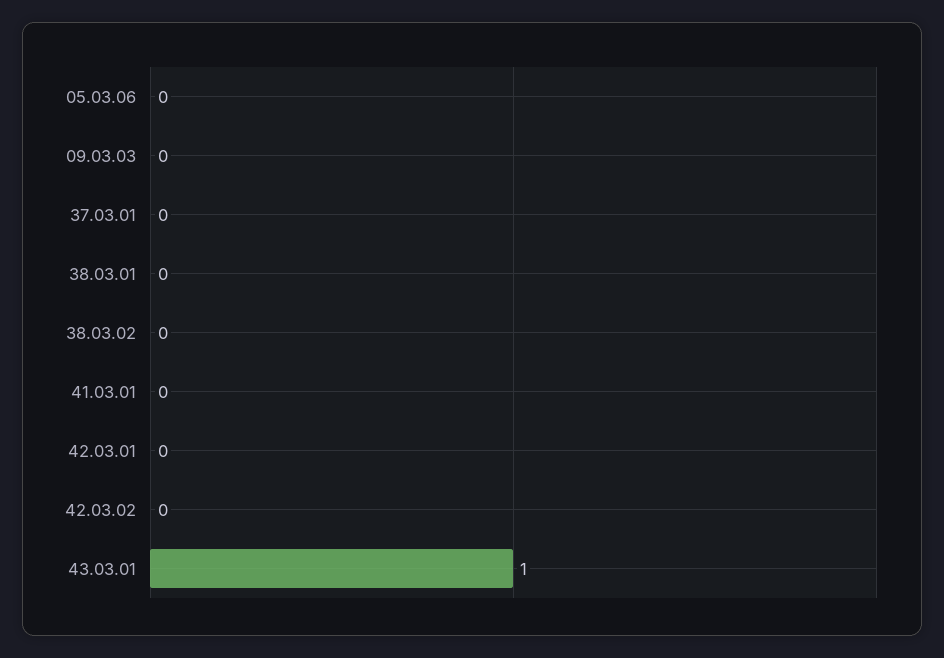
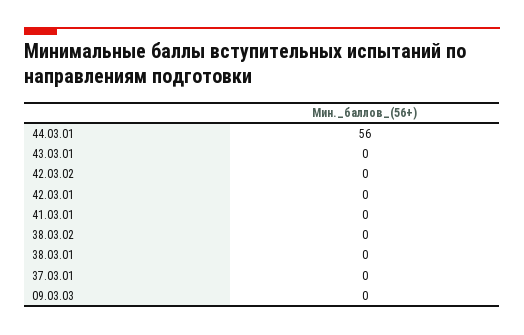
05.03.06: 0 -> none
43.03.01: 1 -> 0
44.03.01: none -> 56

